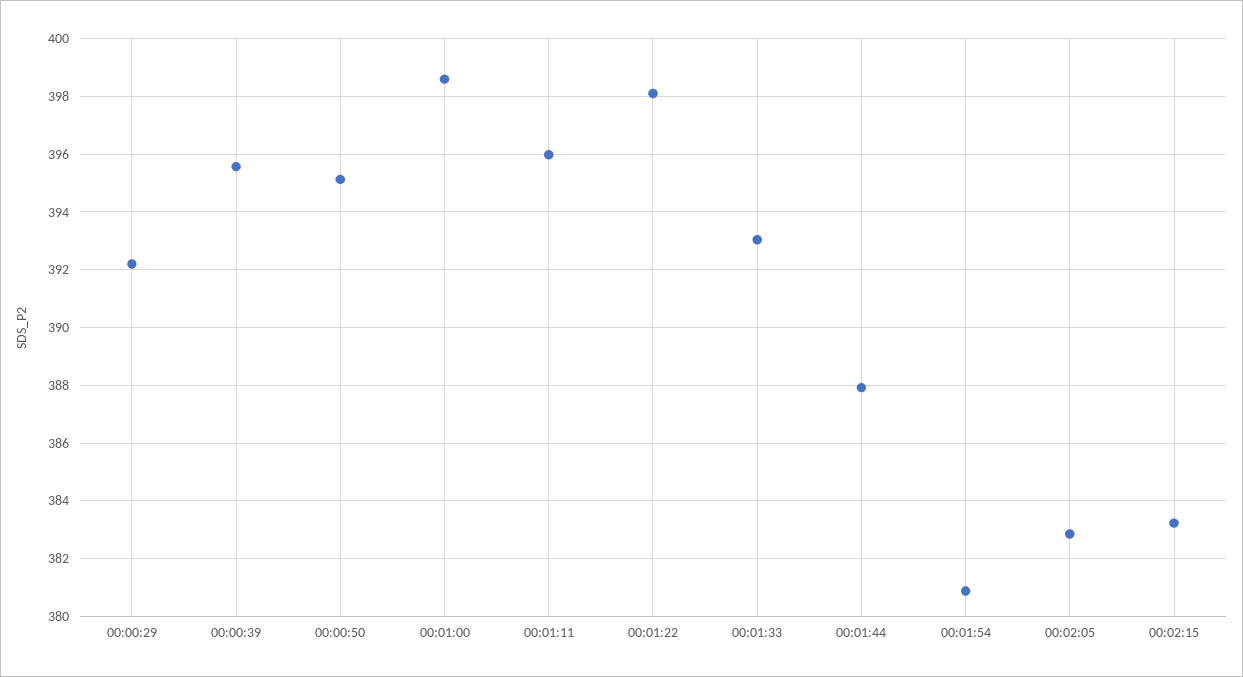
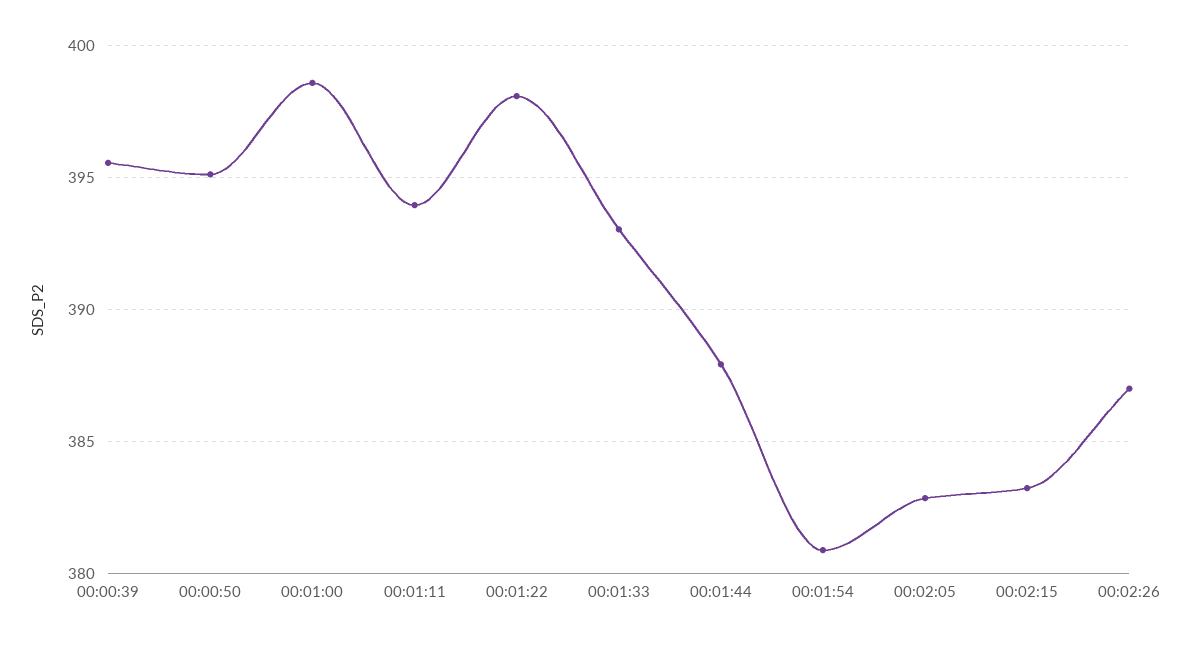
00:00:29: 392.25 -> none
00:01:11: 396 -> 394
00:02:26: none -> 387

